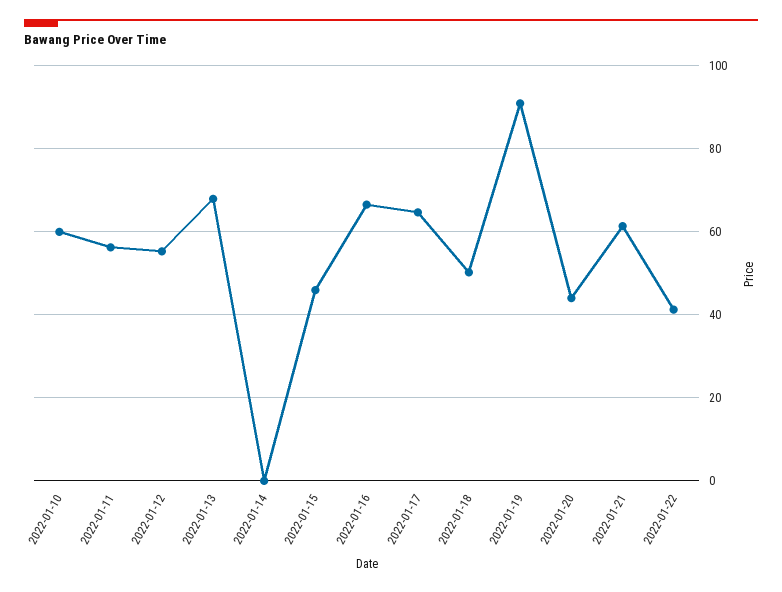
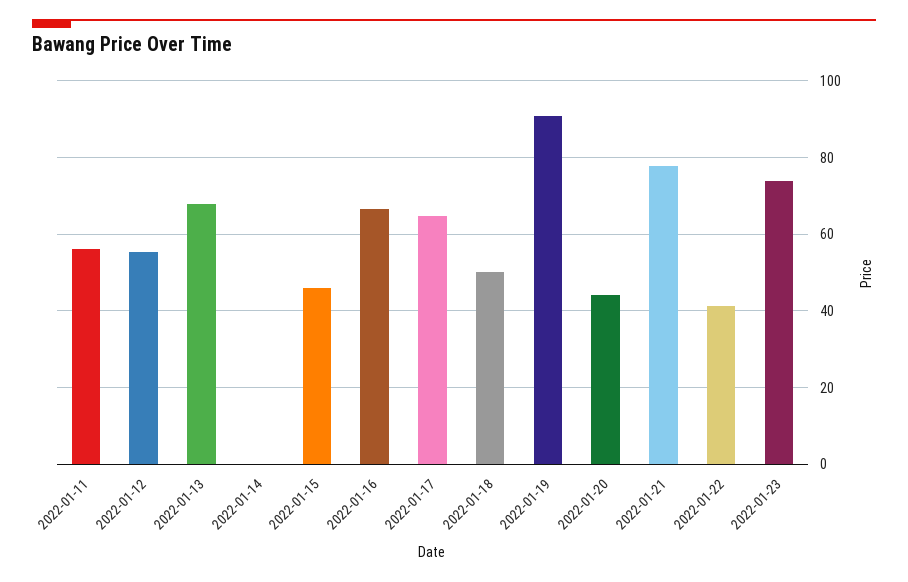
2022-01-10: 60 -> none
2022-01-21: 62 -> 78
2022-01-23: none -> 74

